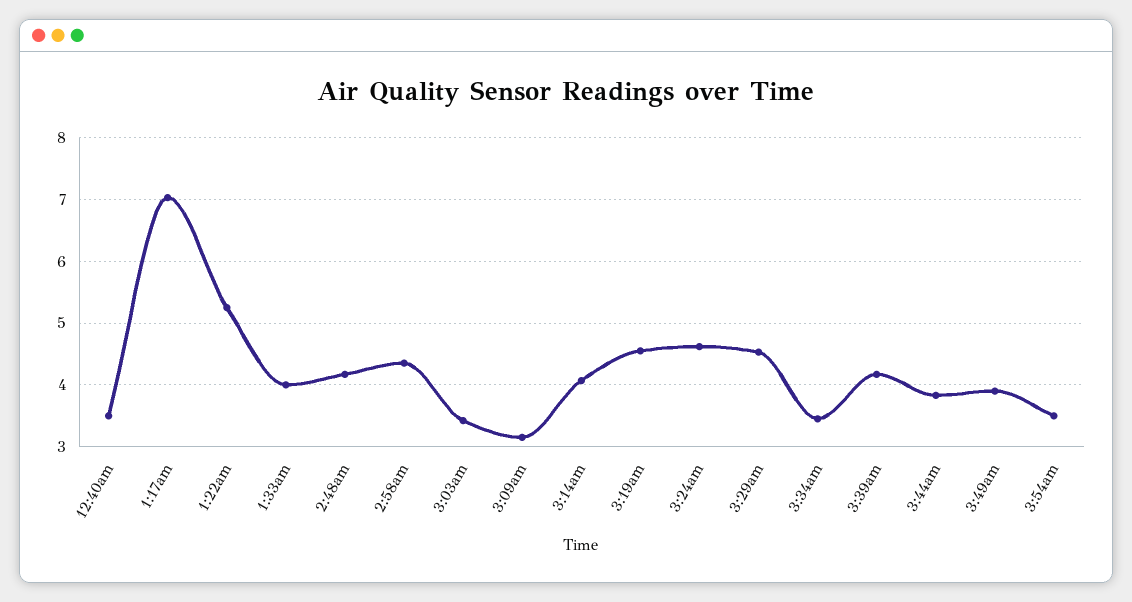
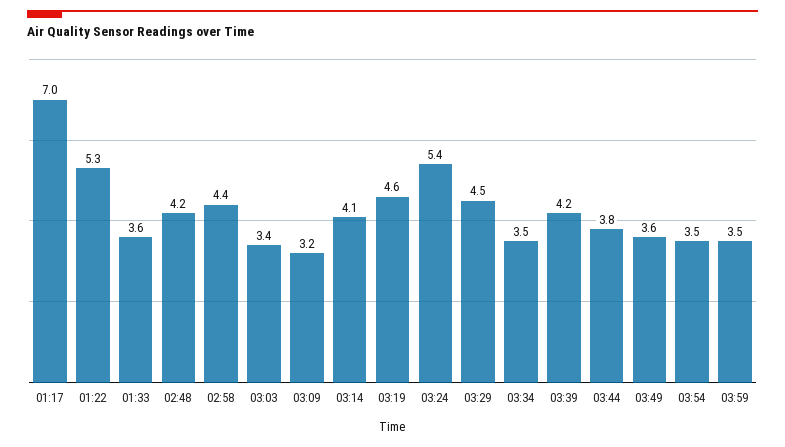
12:40am: 3.5 -> none
1:33am: 4 -> 3.6
3:24am: 4.6 -> 5.4
3:49am: 3.9 -> 3.6
03:59: none -> 3.5

